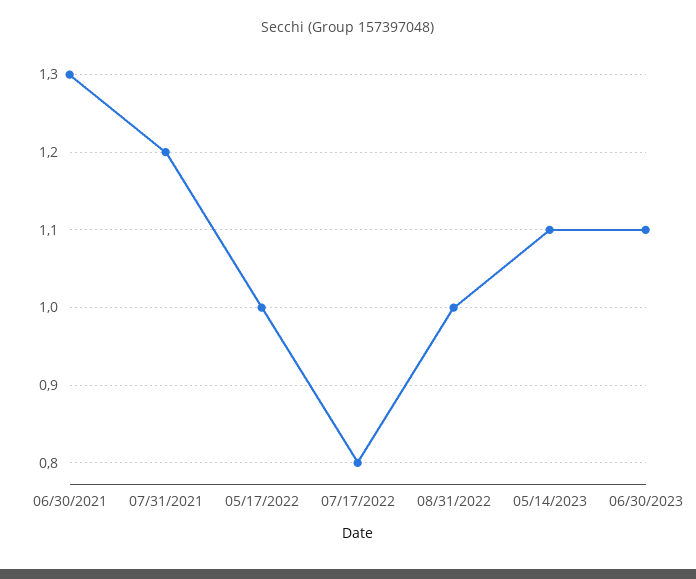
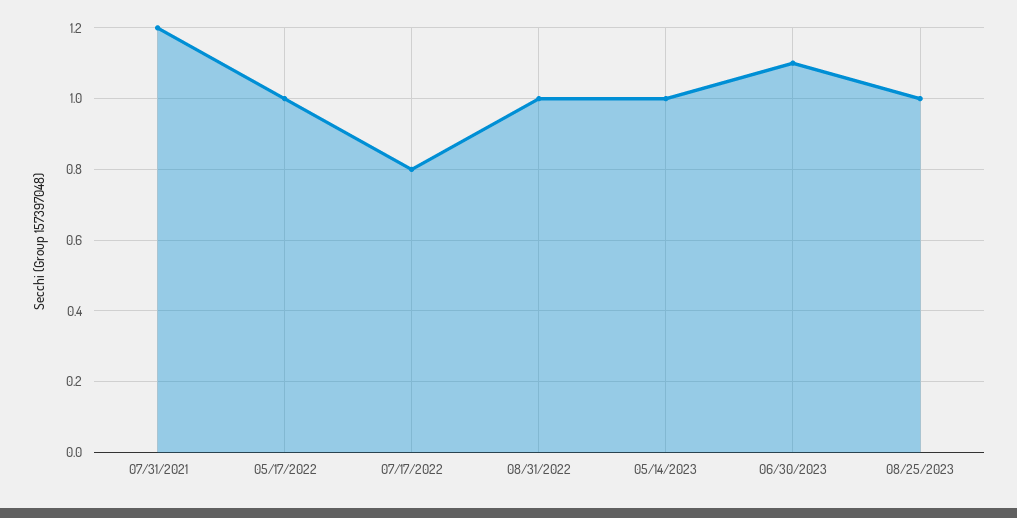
06/30/2021: 1.3 -> none
05/14/2023: 1.1 -> 1
08/25/2023: none -> 1

